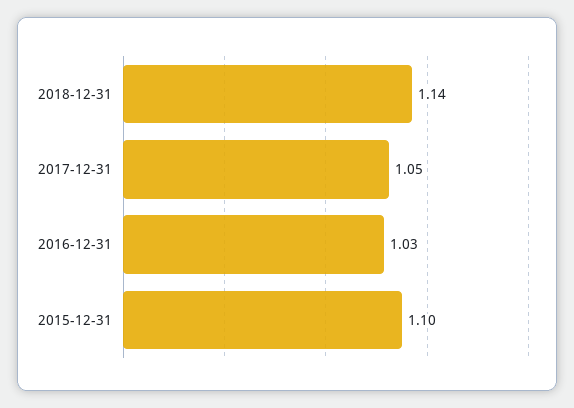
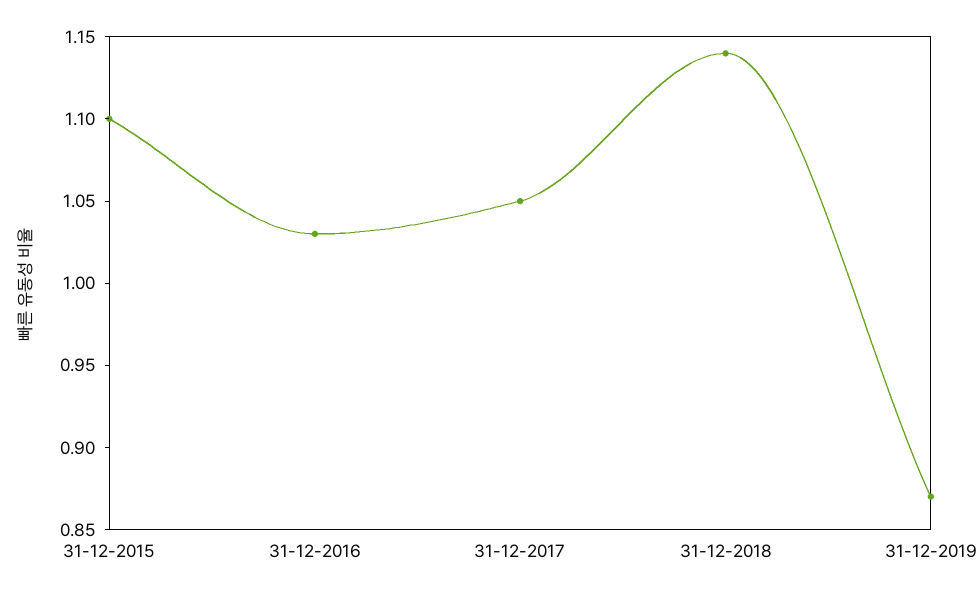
31-12-2019: none -> 0.87

